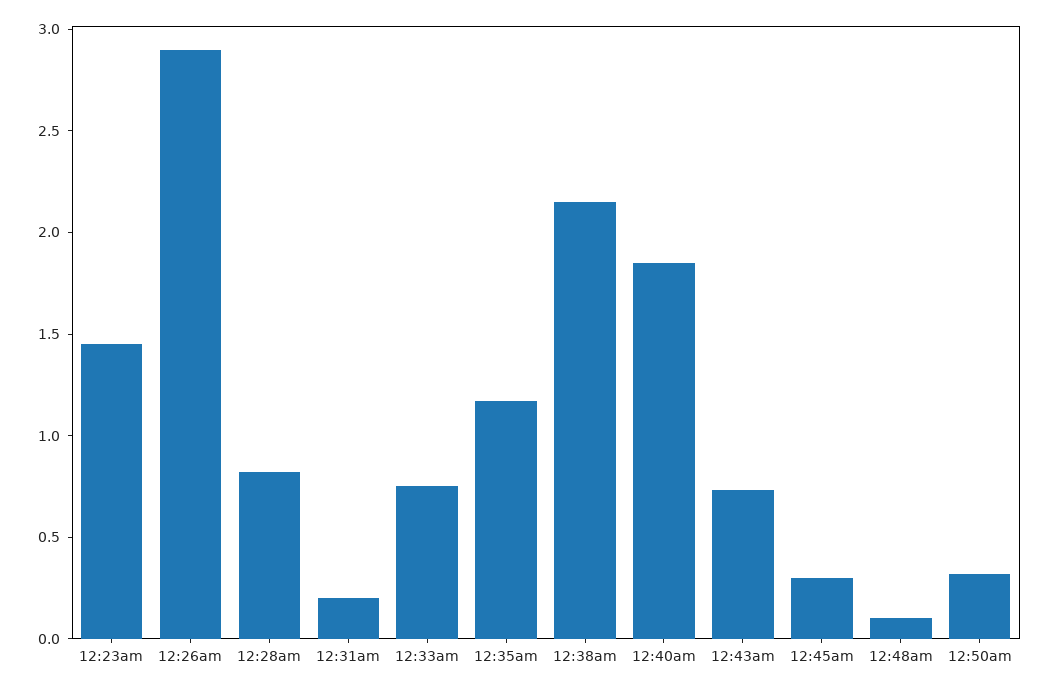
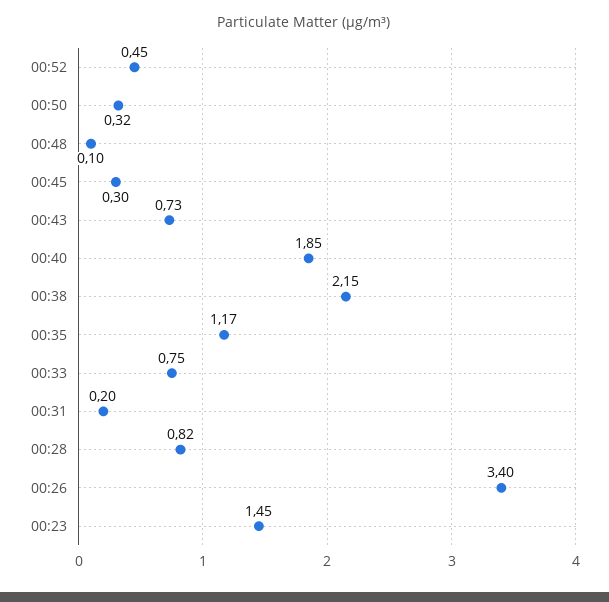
12:26am: 2.9 -> 3.4
00:52: none -> 0.45

